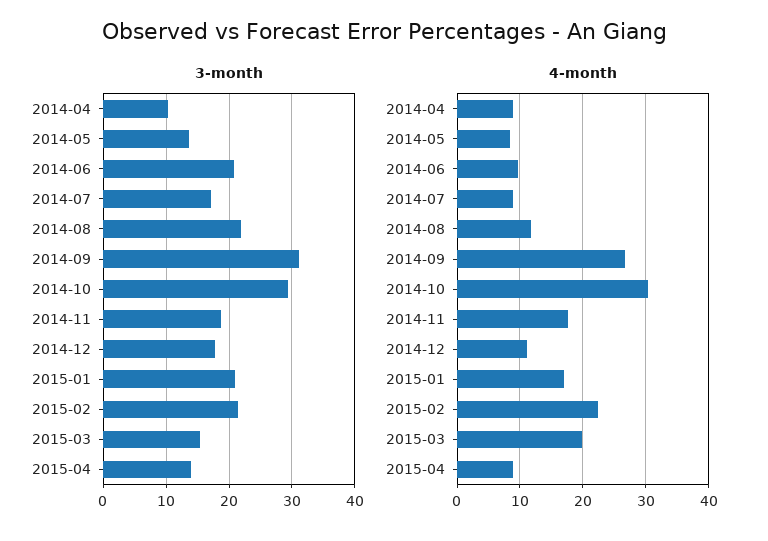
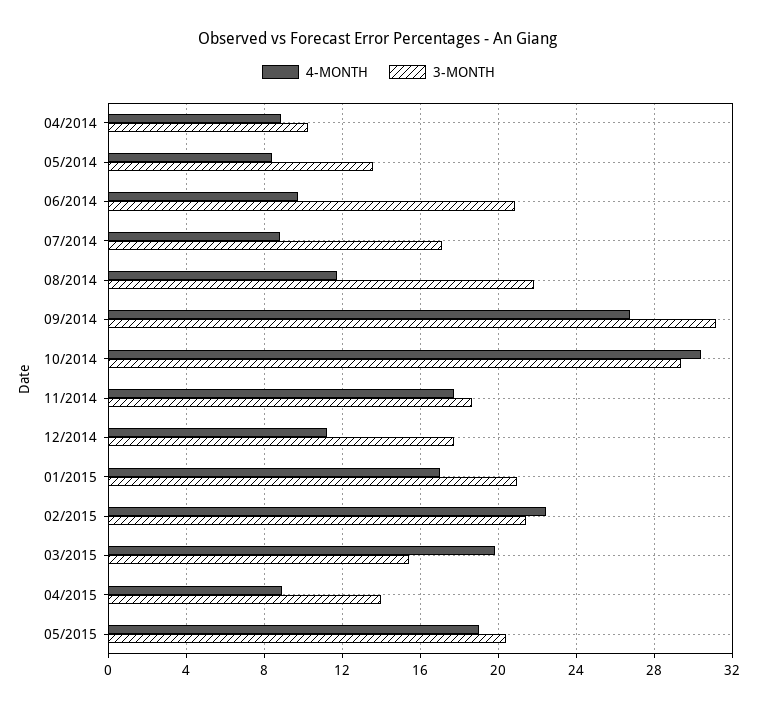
4-month, 05/2015: none -> 19
3-month, 05/2015: none -> 20.5

